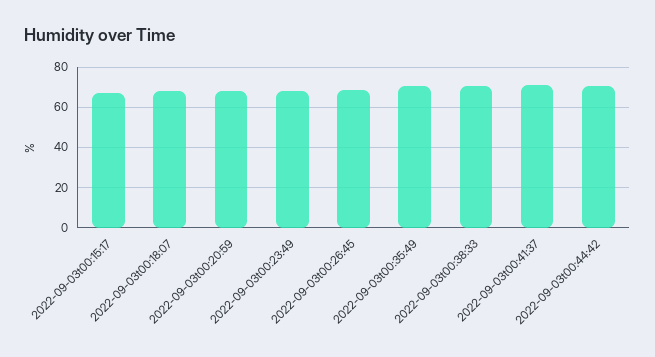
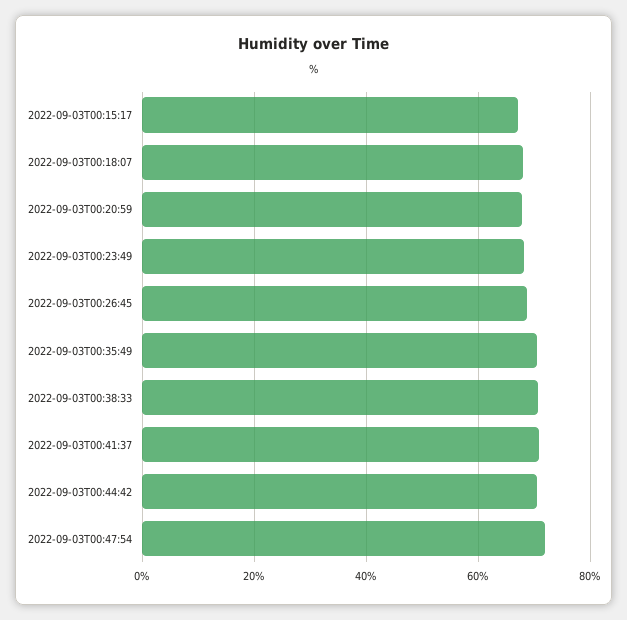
2022-09-03T00:47:54: none -> 72

